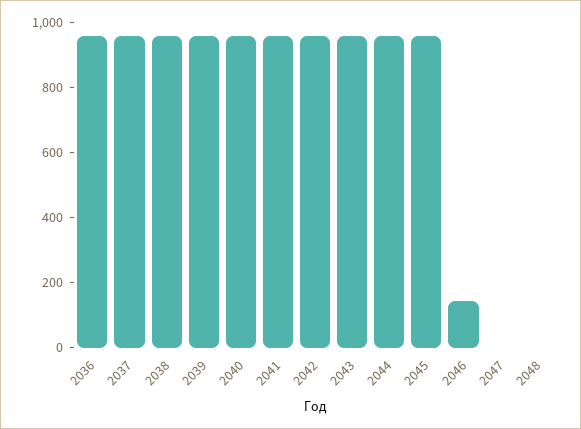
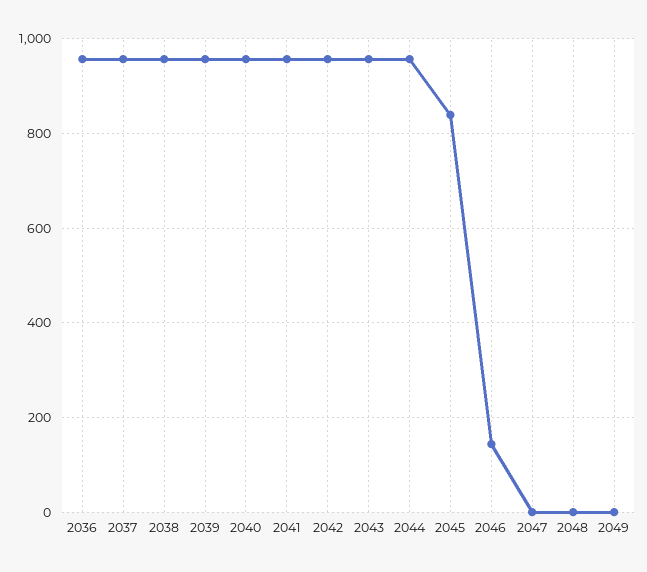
2045: 950 -> 840
2049: none -> 0

